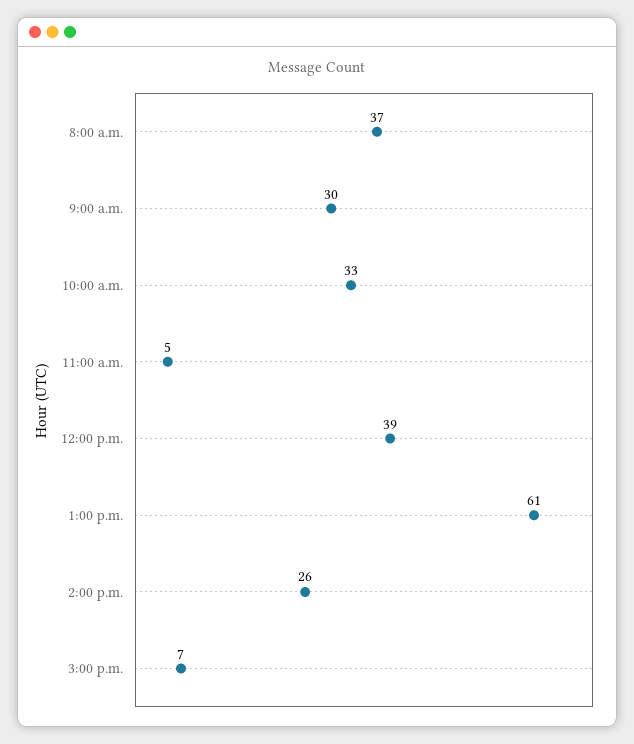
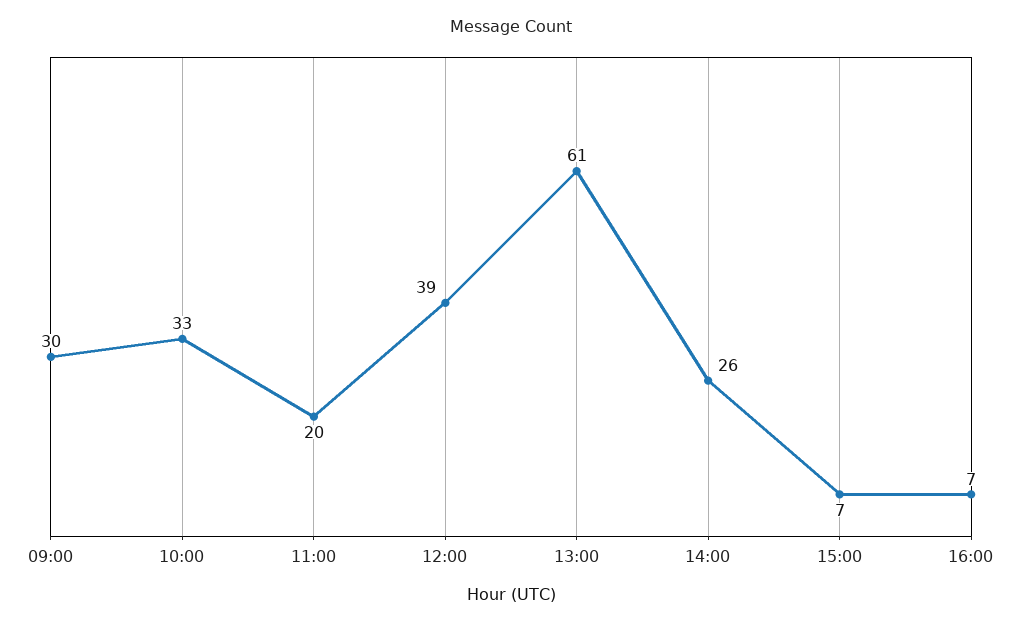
8:00 a.m.: 37 -> none
11:00 a.m.: 5 -> 20
16:00: none -> 7

